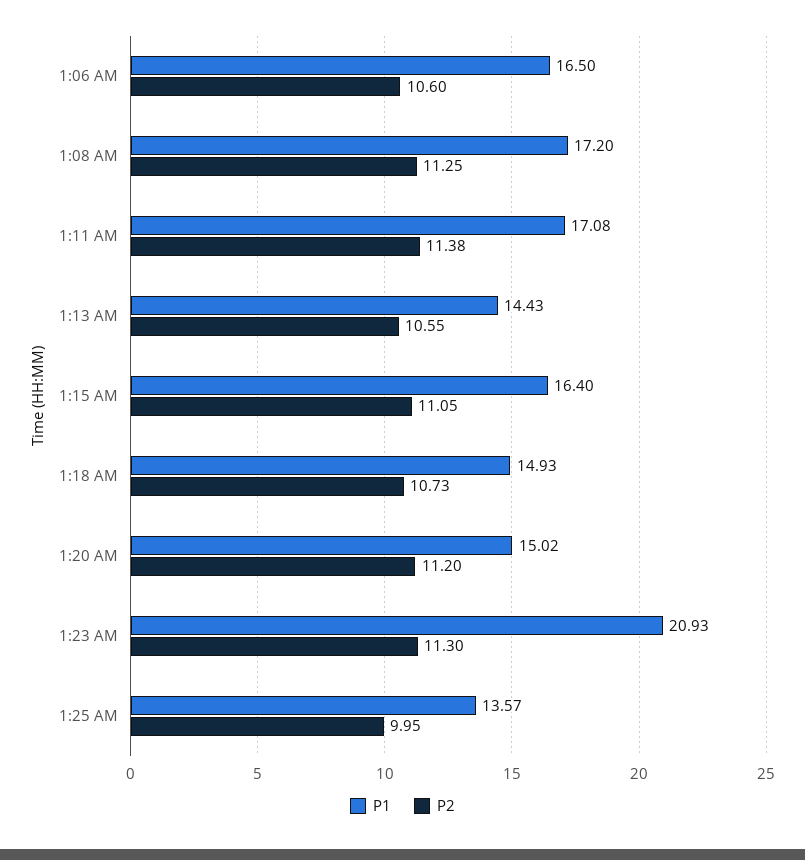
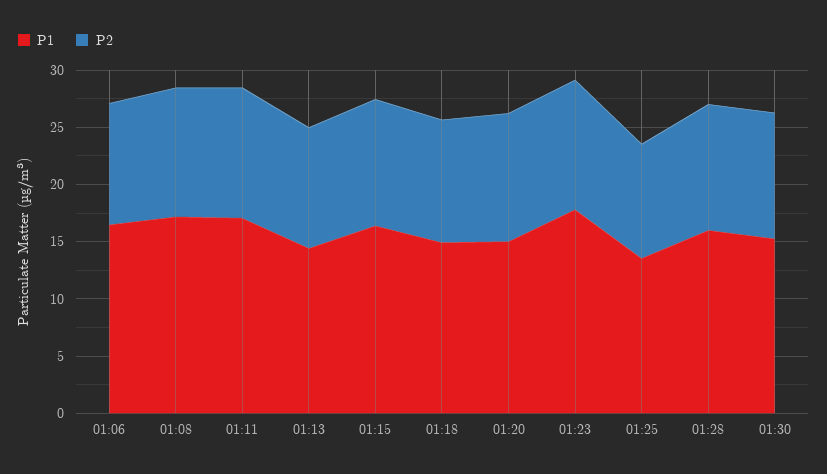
P1, 1:23 AM: 20.93 -> 18
P1, 01:28: none -> 16
P2, 01:28: none -> 11
P1, 01:30: none -> 15
P2, 01:30: none -> 11

